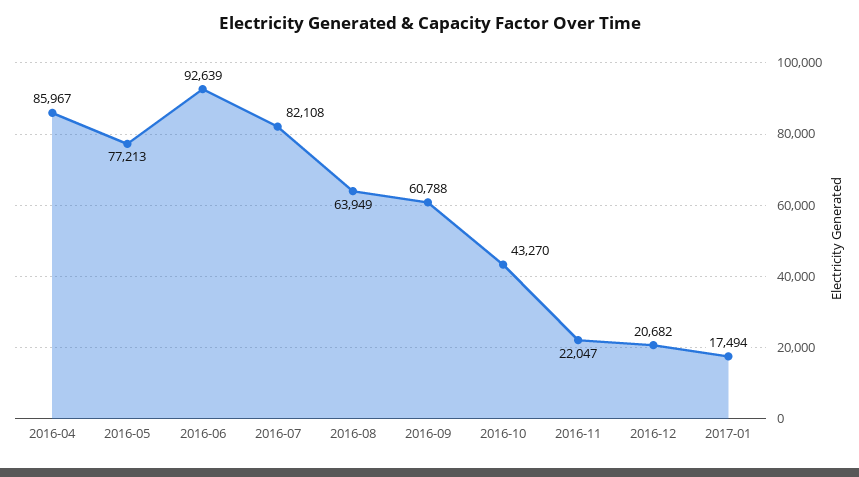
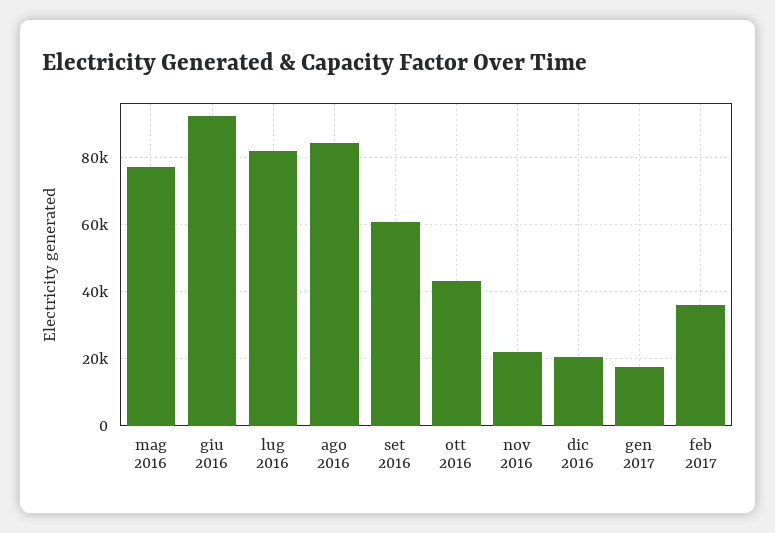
2016-04: 85967 -> none
2016-08: 63949 -> 84000
feb 2017: none -> 36000

